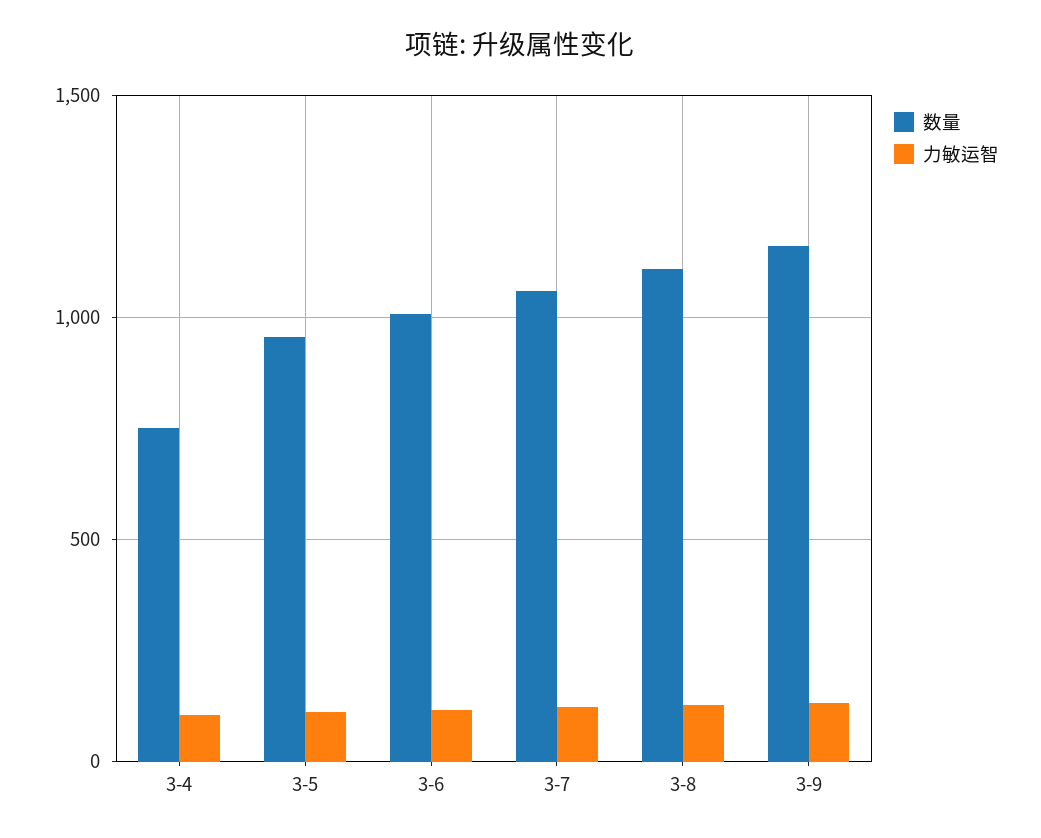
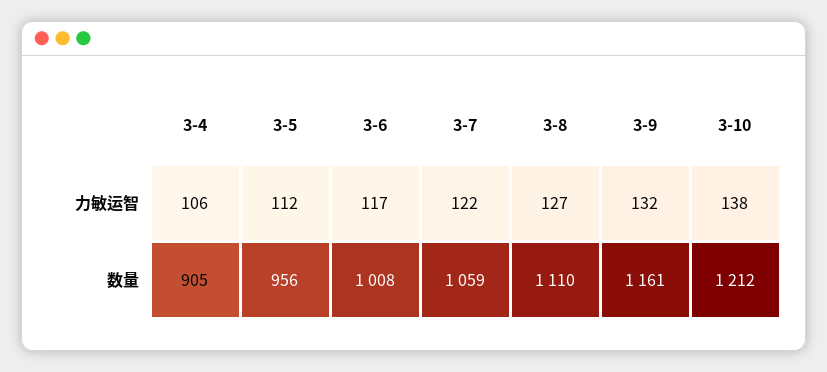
数量, 3-4: 750 -> 905
力敏运智, 3-10: none -> 138
数量, 3-10: none -> 1212

